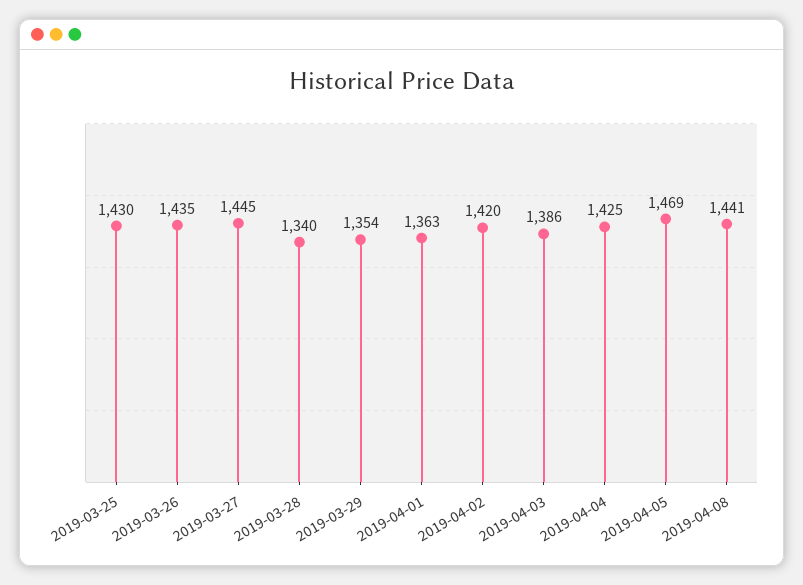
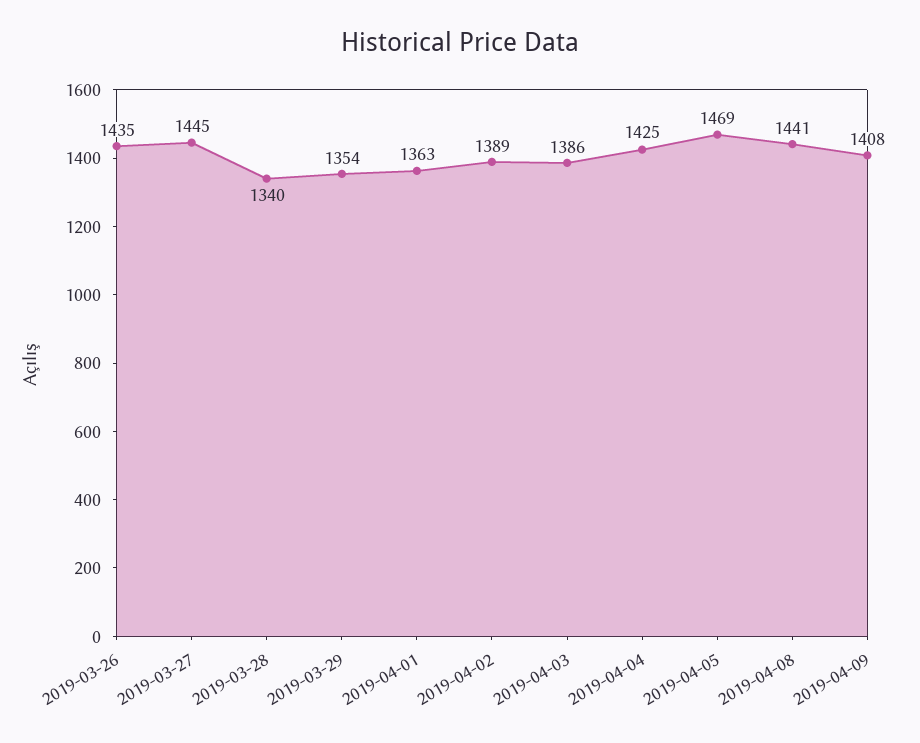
2019-03-25: 1430 -> none
2019-04-02: 1420 -> 1389
2019-04-09: none -> 1408

